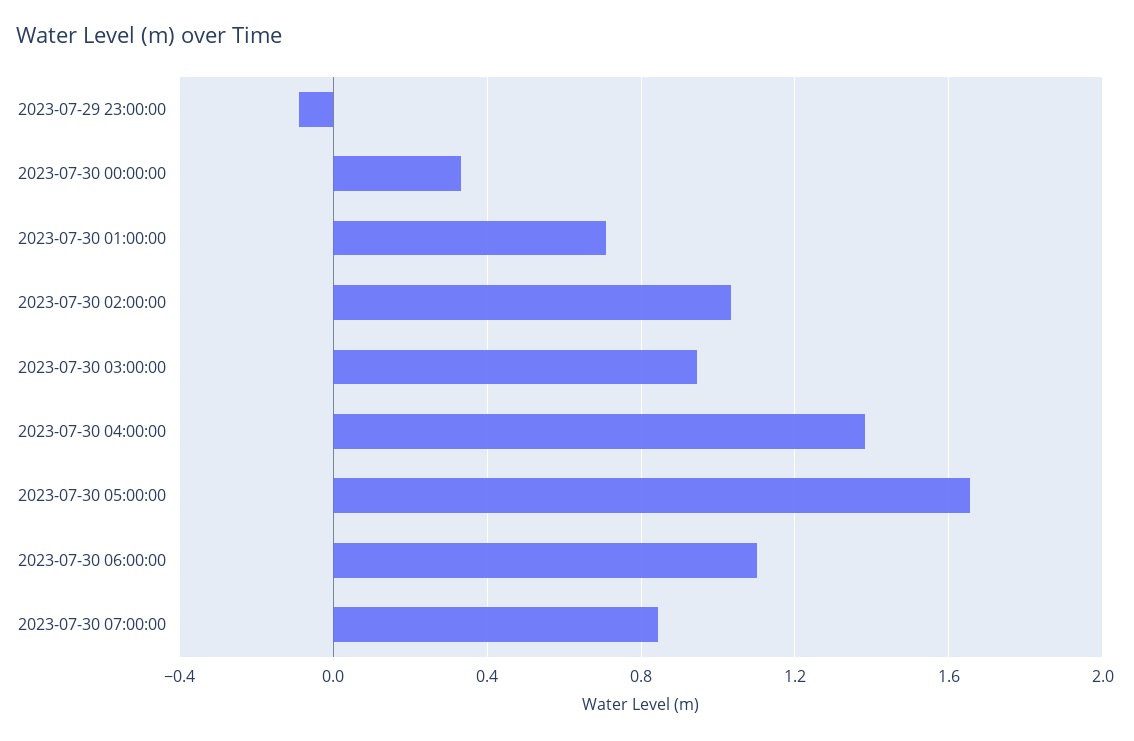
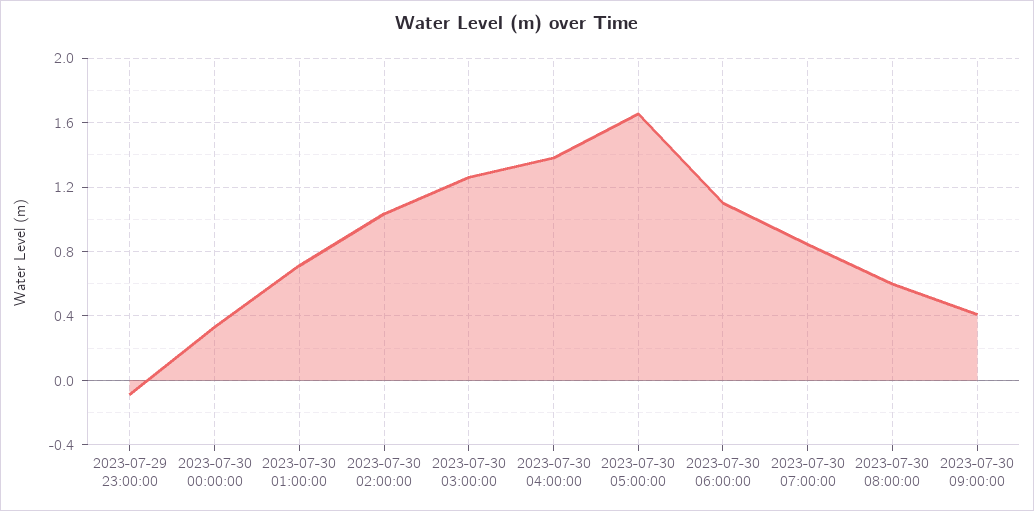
2023-07-30 03:00:00: 0.95 -> 1.25
2023-07-30 08:00:00: none -> 0.6
2023-07-30 09:00:00: none -> 0.4

